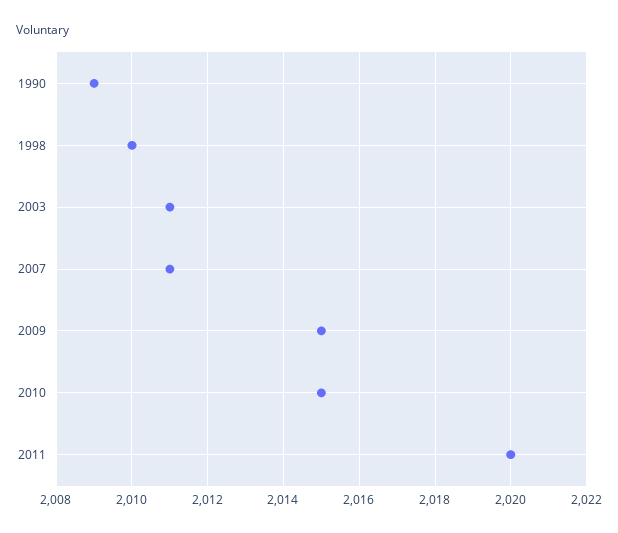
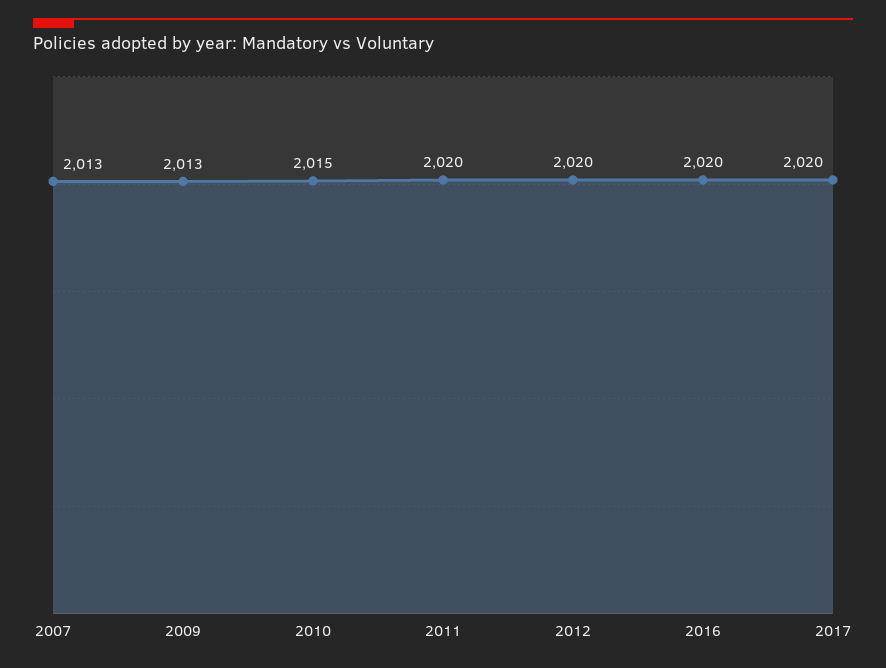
1990: 2009 -> none
1998: 2010 -> none
2003: 2011 -> none
2007: 2011 -> 2013
2009: 2015 -> 2013
2012: none -> 2020
2016: none -> 2020
2017: none -> 2020

